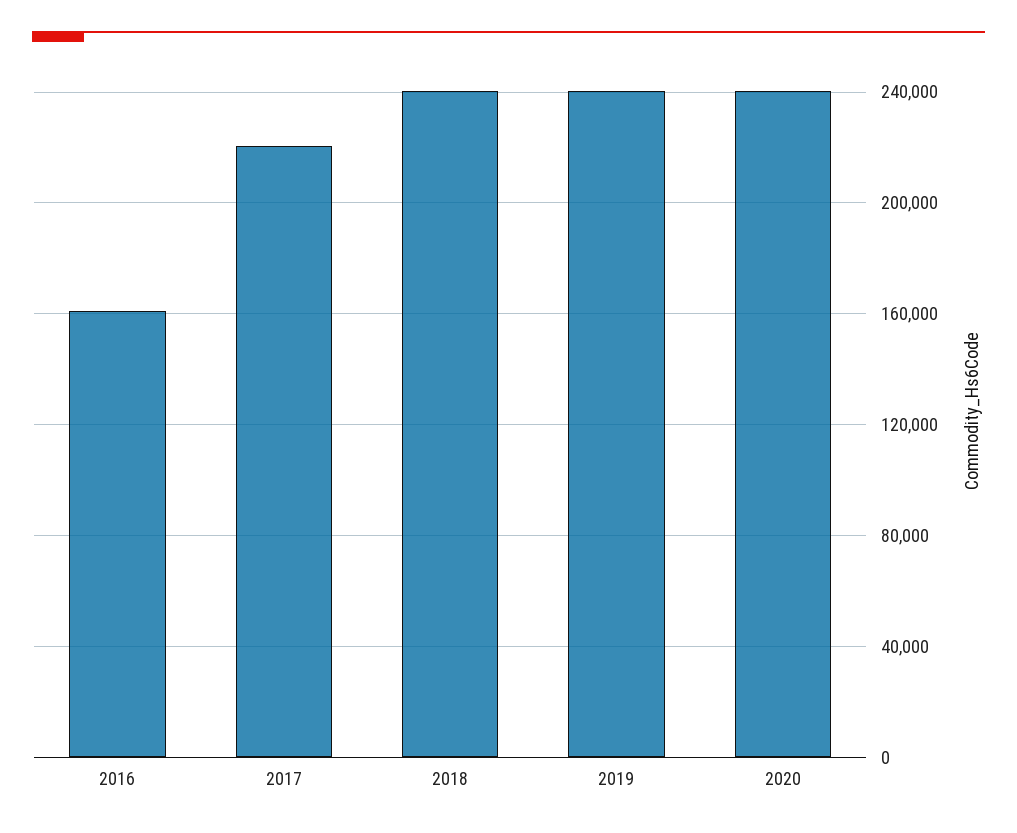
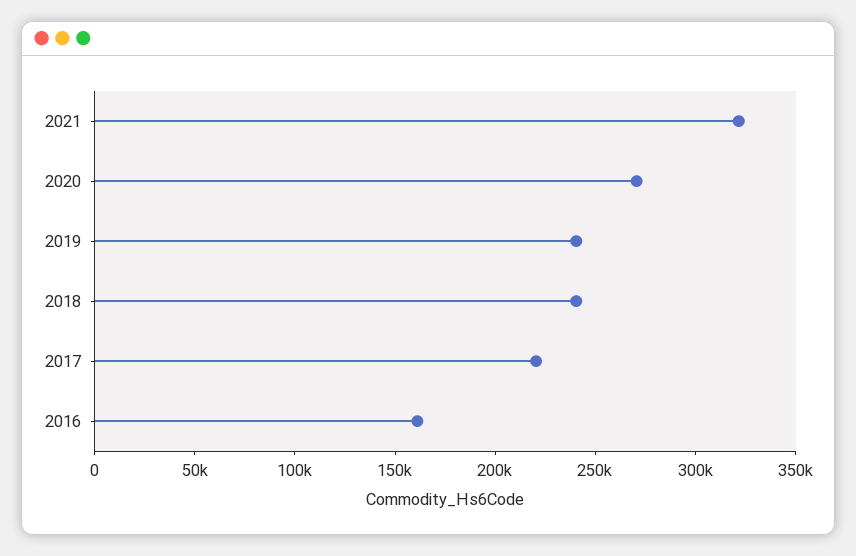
2020: 240000 -> 270000
2021: none -> 320000

